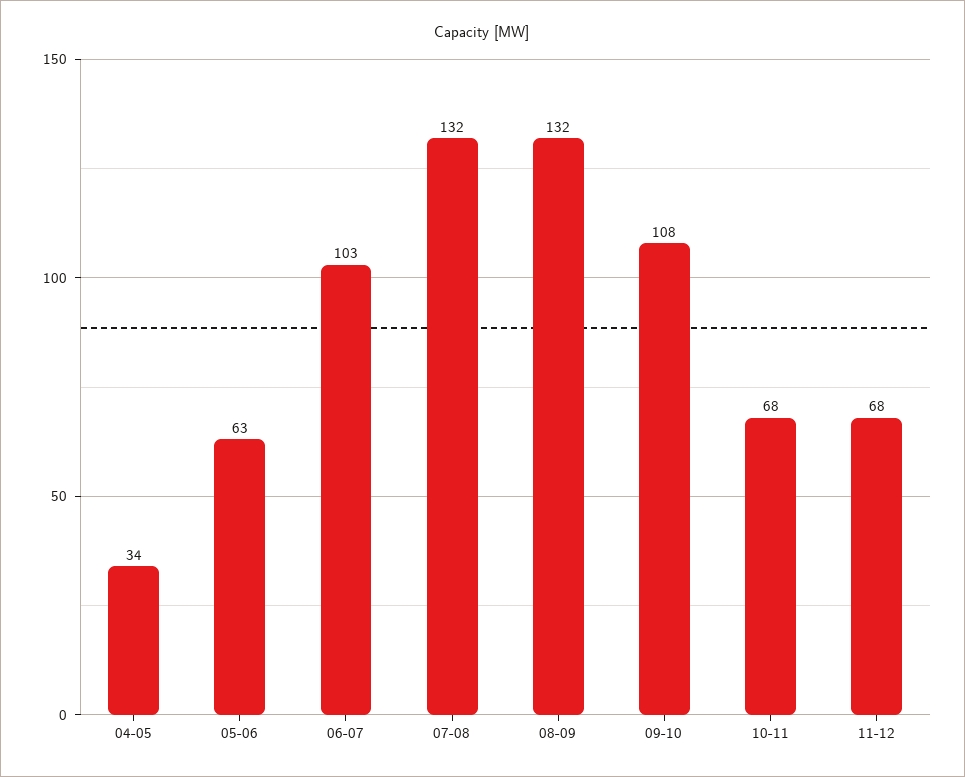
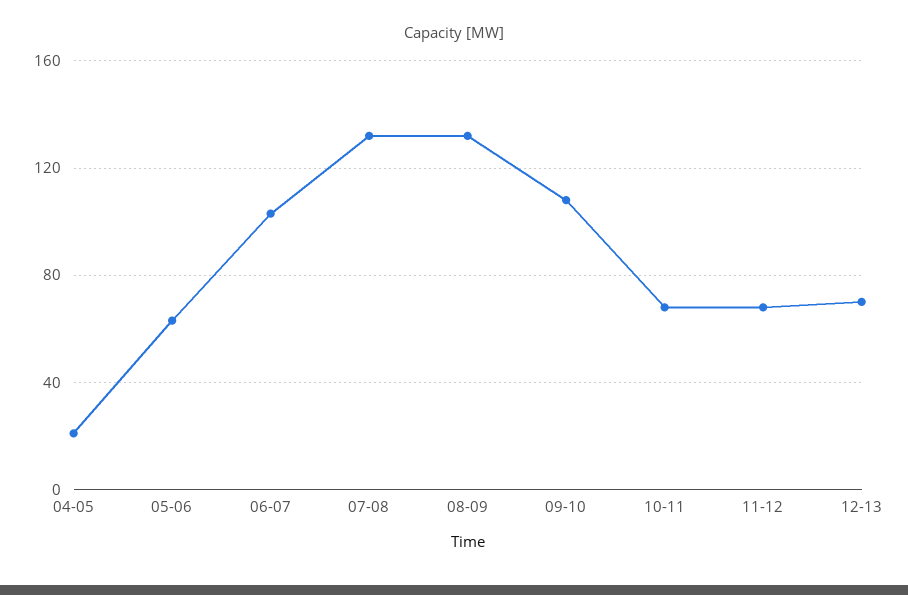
04-05: 34 -> 20
12-13: none -> 70

